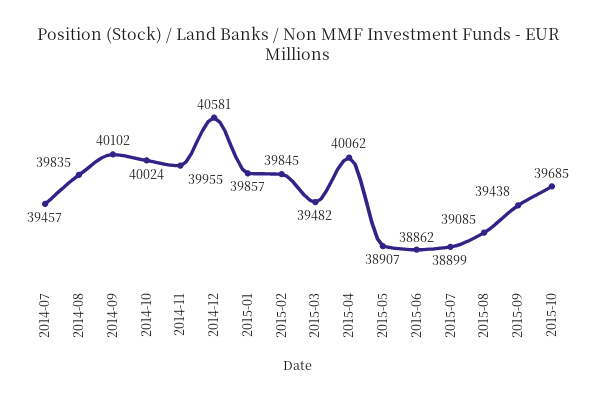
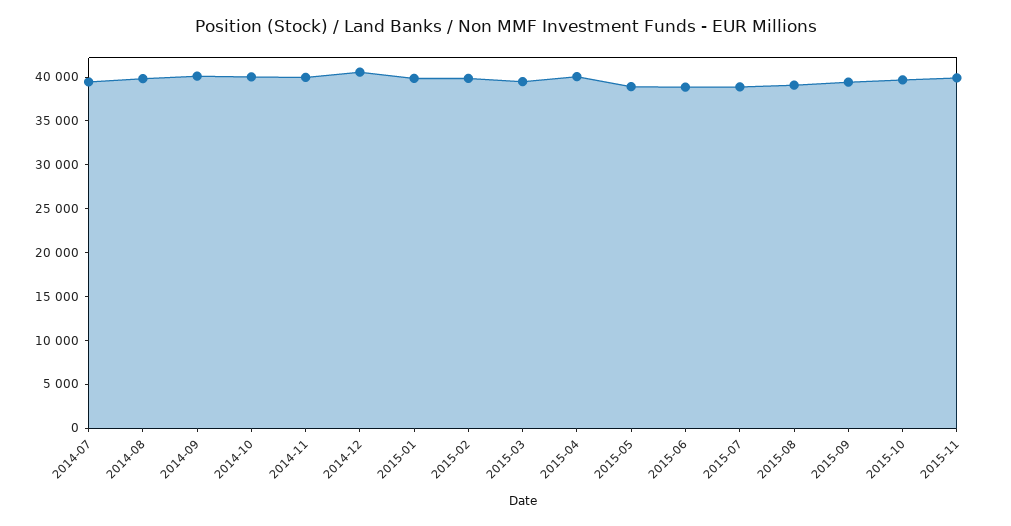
2015-11: none -> 40000

